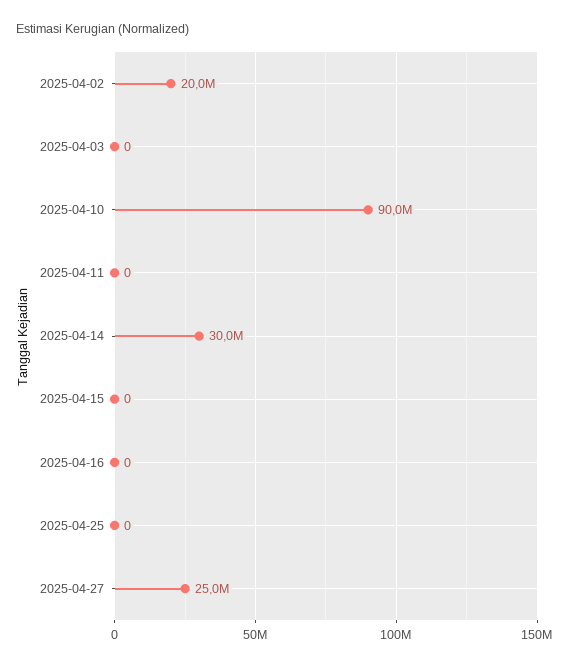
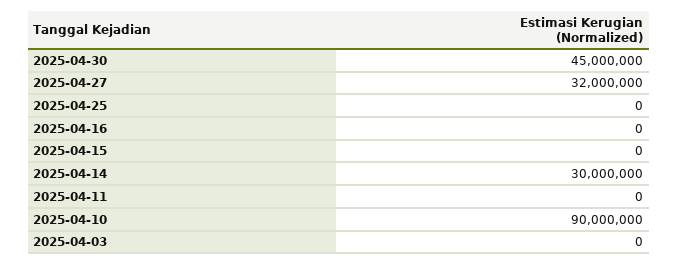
2025-04-02: 20000000 -> none
2025-04-27: 25000000 -> 32000000
2025-04-30: none -> 45000000

